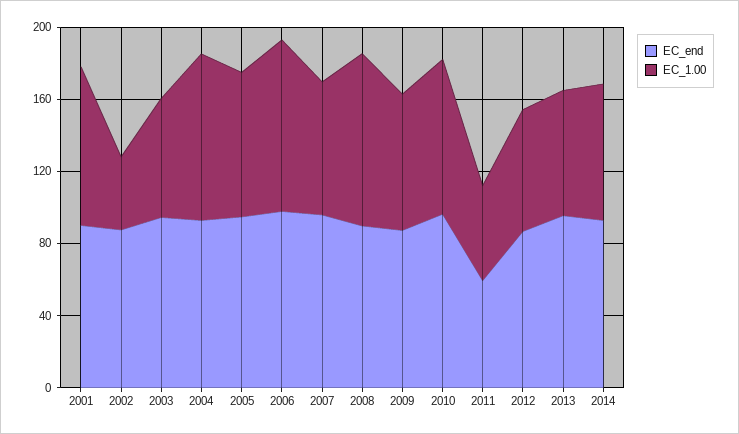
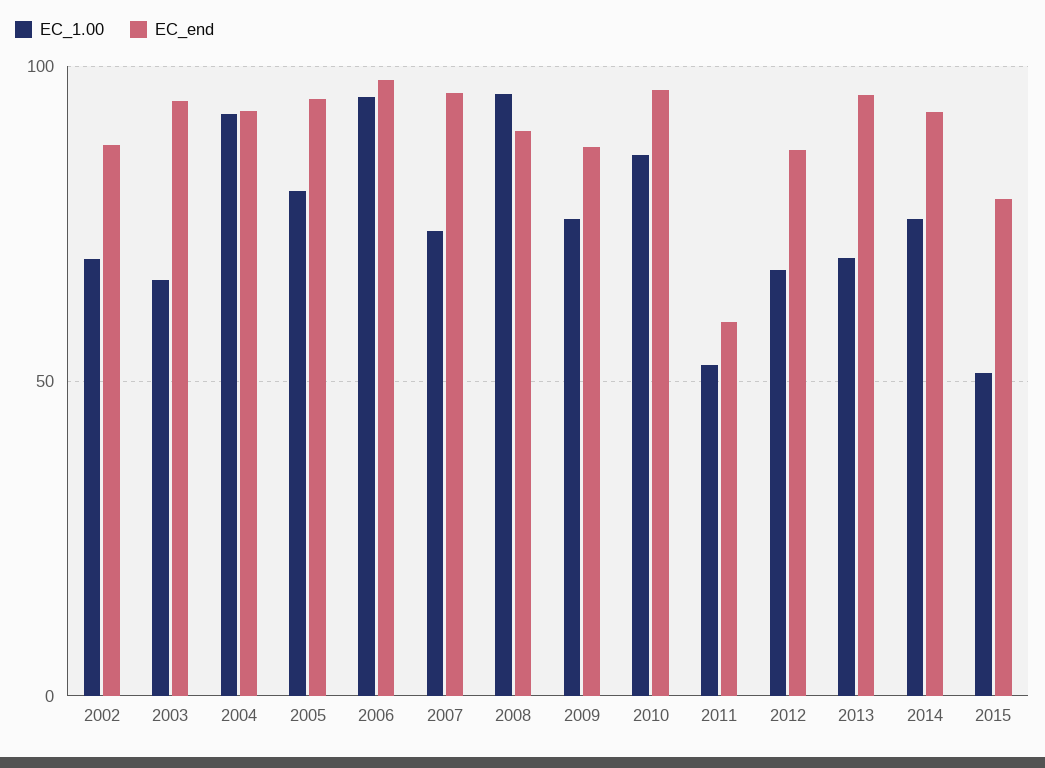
EC_end, 2001: 90 -> none
EC_1.00, 2001: 90 -> none
EC_1.00, 2002: 40 -> 70
EC_1.00, 2015: none -> 50
EC_end, 2015: none -> 80

